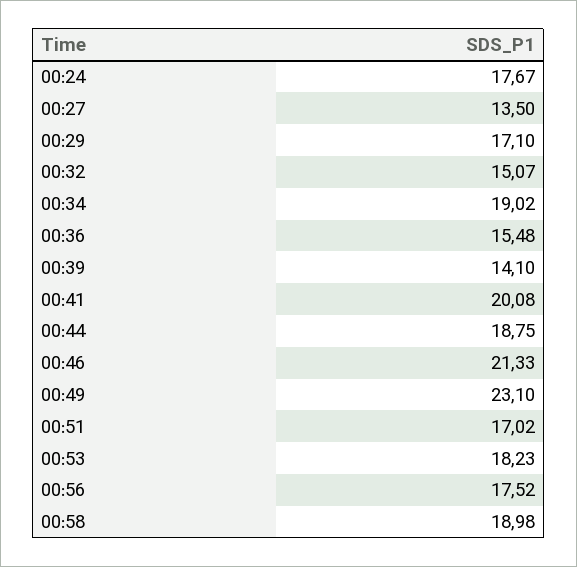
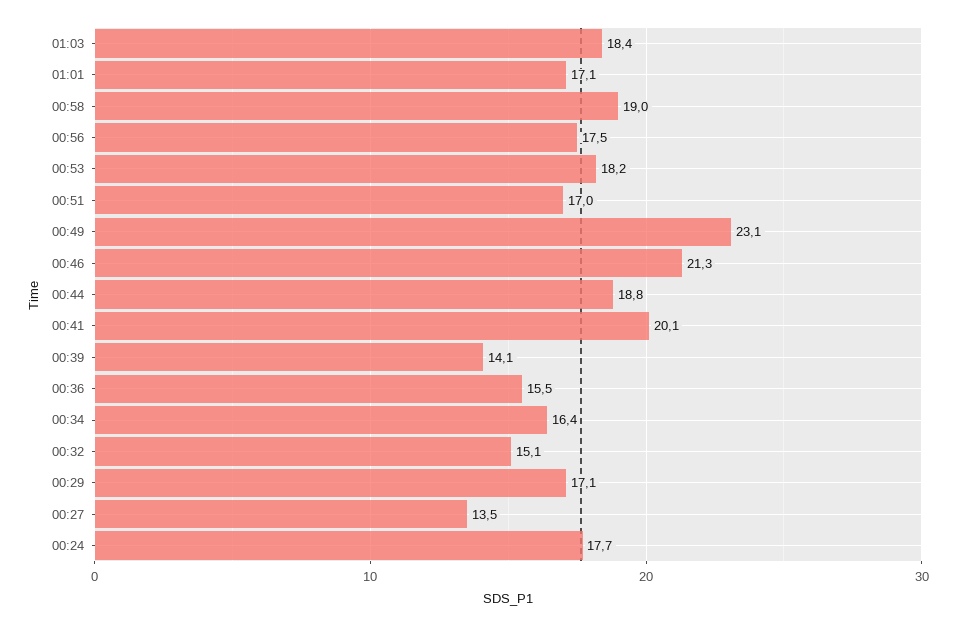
00:34: 19.02 -> 16.4
01:03: none -> 18.4
01:01: none -> 17.1

